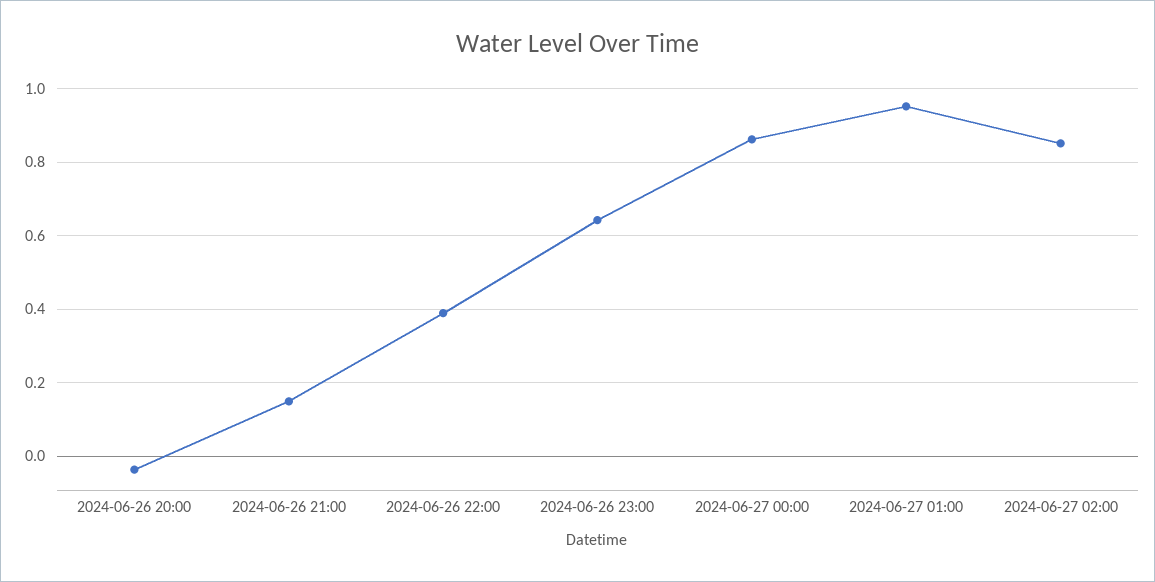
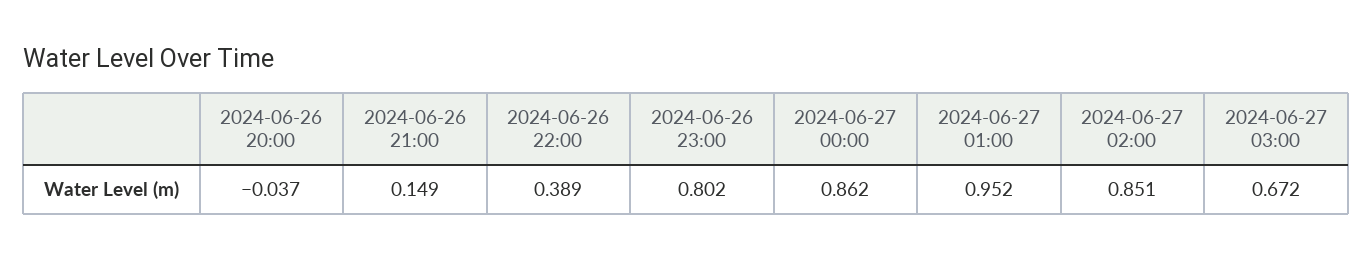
2024-06-26 23:00: 0.64 -> 0.802
2024-06-27 03:00: none -> 0.672

